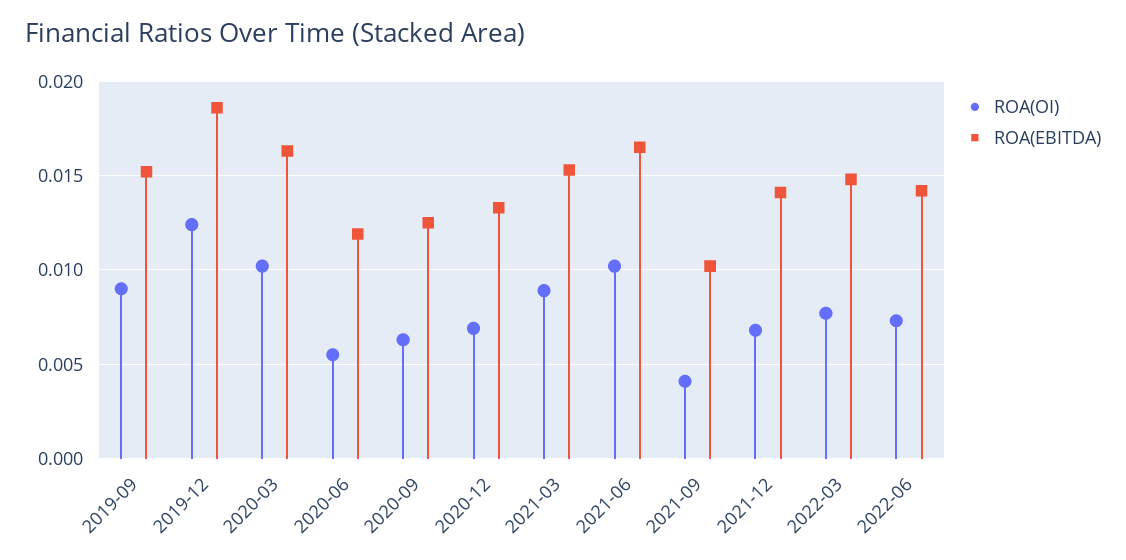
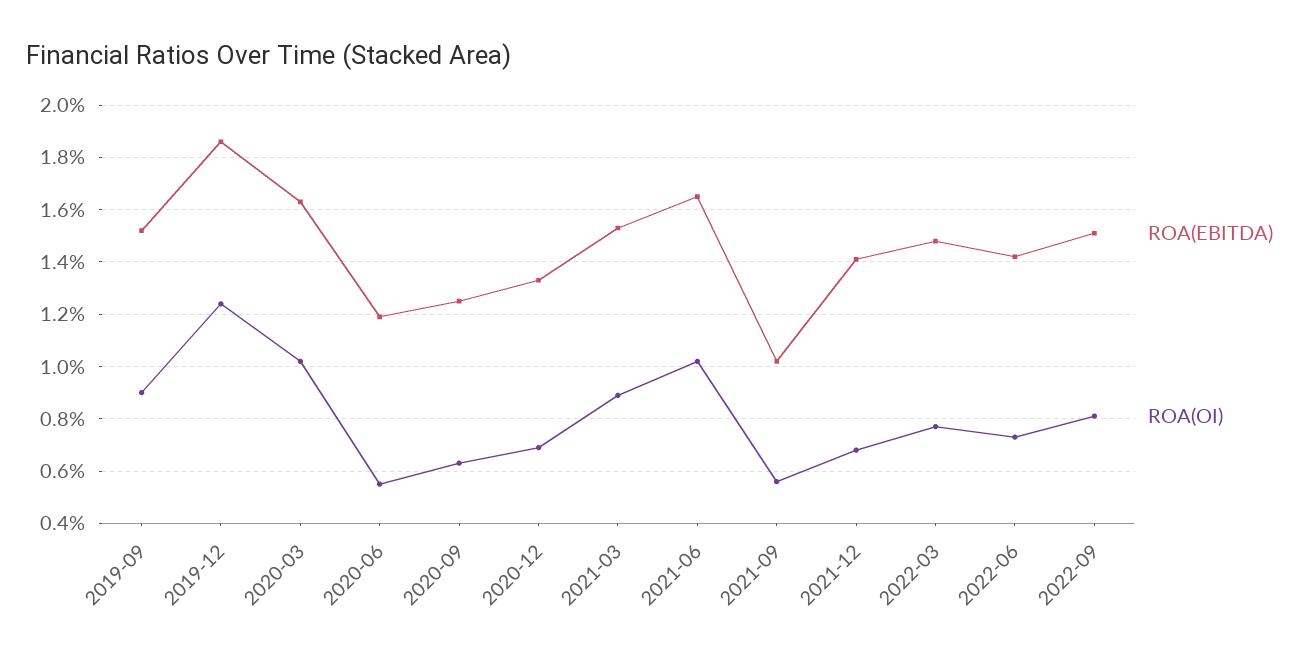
ROA(OI), 2021-09: 0.004 -> 0.0055
ROA(EBITDA), 2022-09: none -> 0.015
ROA(OI), 2022-09: none -> 0.008

